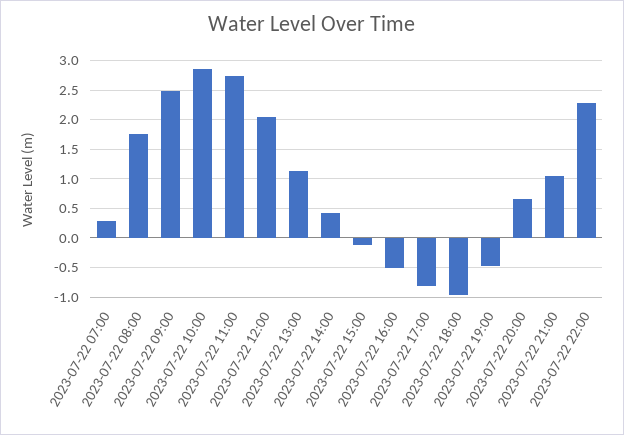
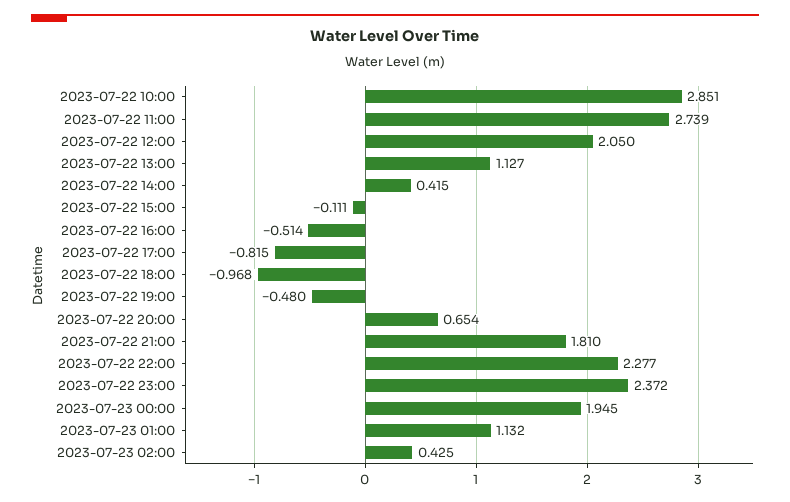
2023-07-22 07:00: 0.25 -> none
2023-07-22 08:00: 1.75 -> none
2023-07-22 09:00: 2.5 -> none
2023-07-22 21:00: 1 -> 1.81
2023-07-22 23:00: none -> 2.372
2023-07-23 00:00: none -> 1.945
2023-07-23 01:00: none -> 1.132
2023-07-23 02:00: none -> 0.425

